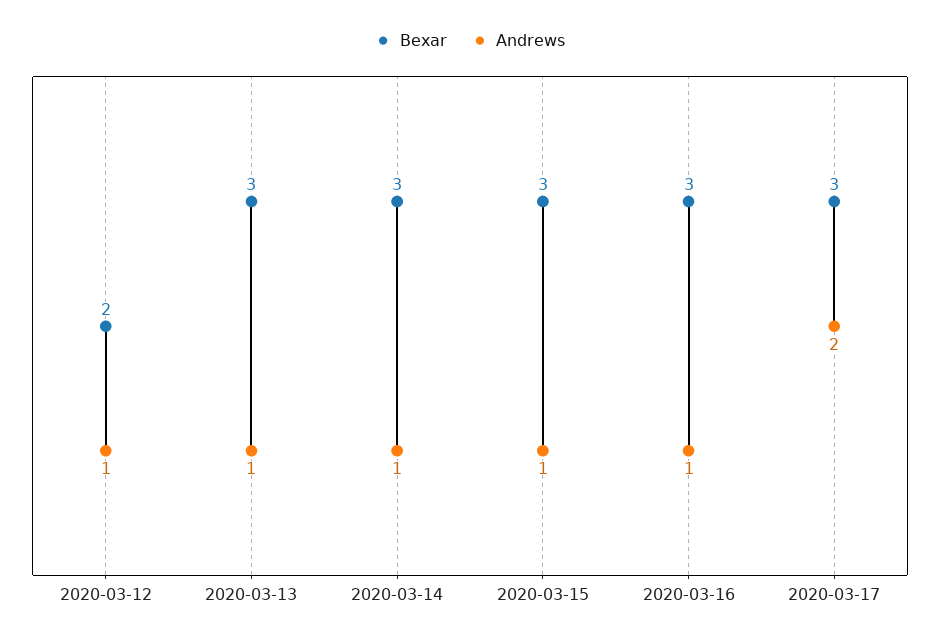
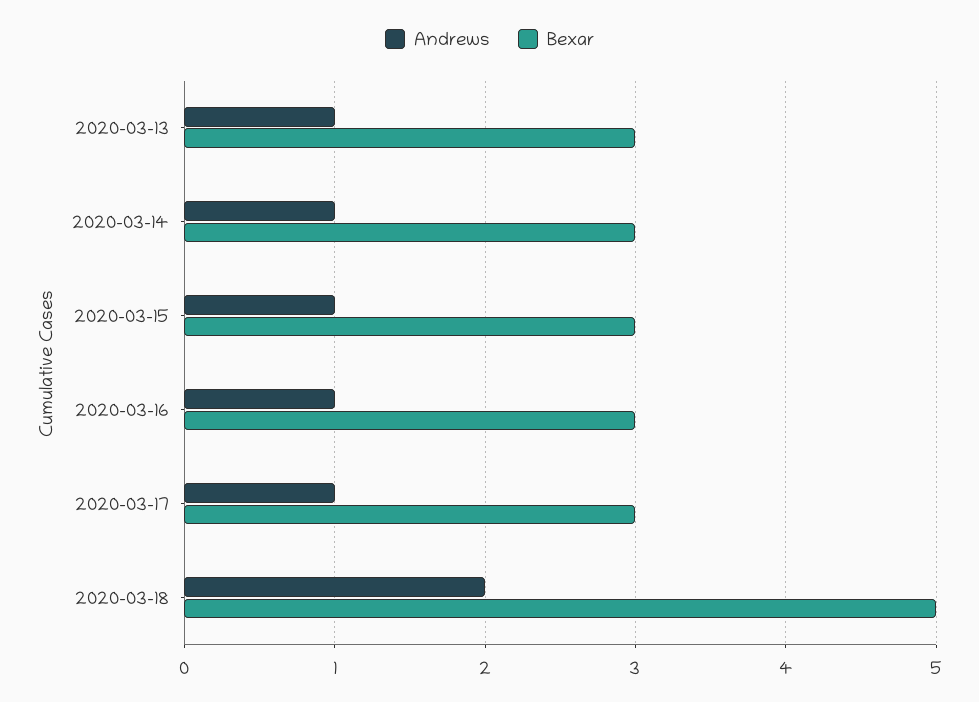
Bexar, 2020-03-12: 2 -> none
Andrews, 2020-03-12: 1 -> none
Andrews, 2020-03-17: 2 -> 1
Andrews, 2020-03-18: none -> 2
Bexar, 2020-03-18: none -> 5

